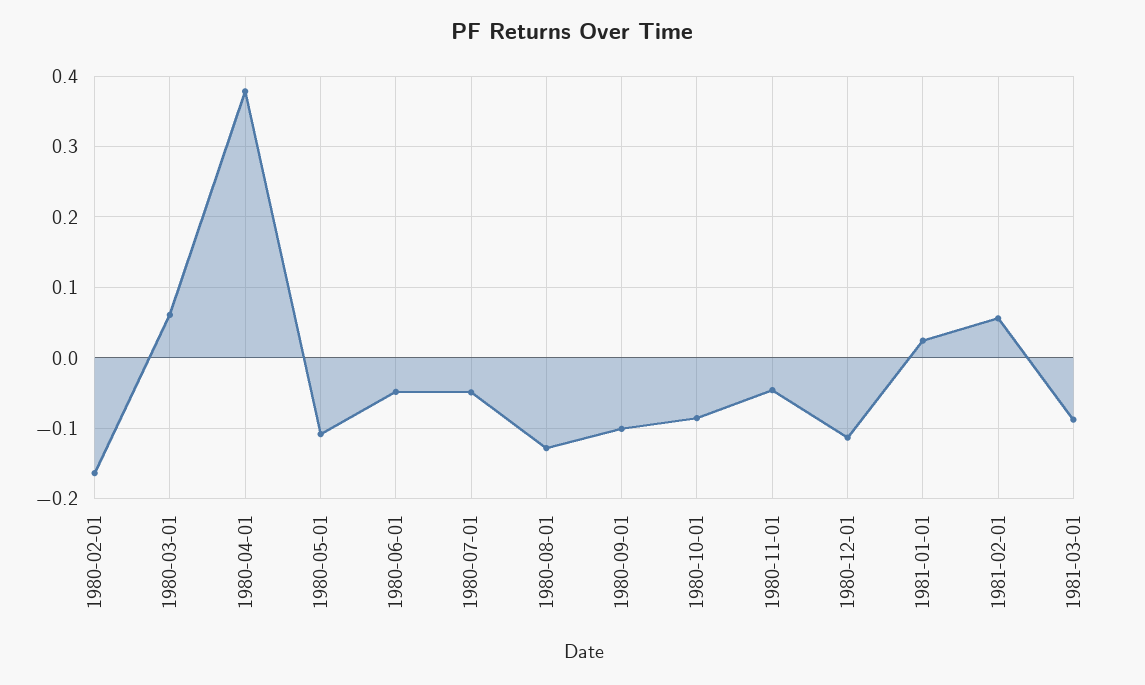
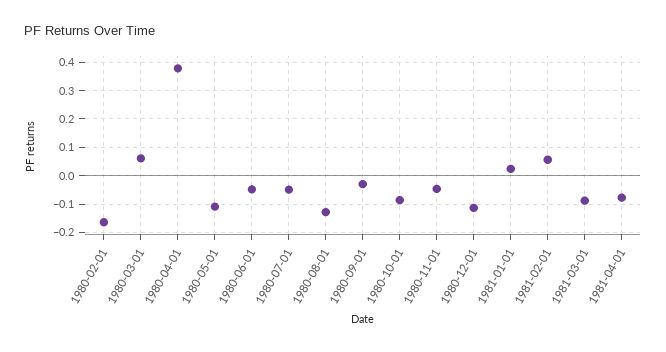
1980-09-01: -0.1 -> -0.025
1981-04-01: none -> -0.075

